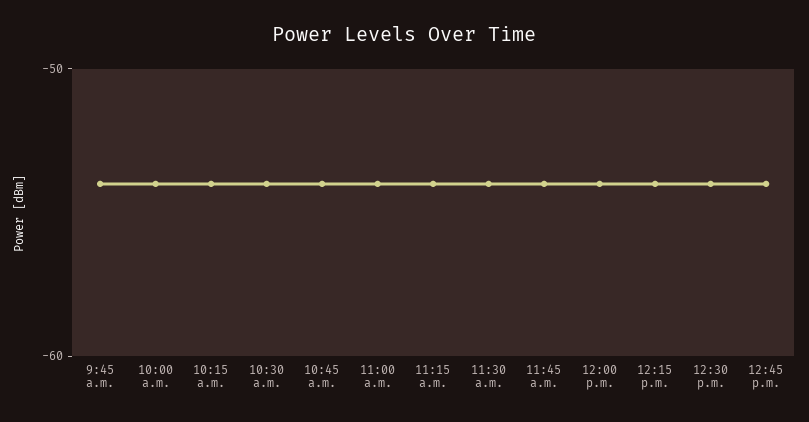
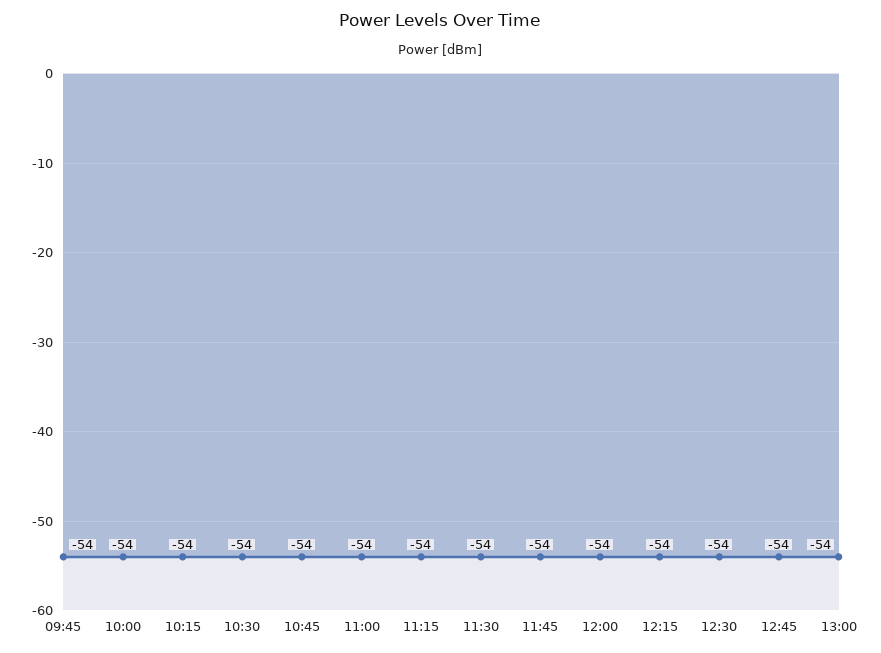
13:00: none -> -54

